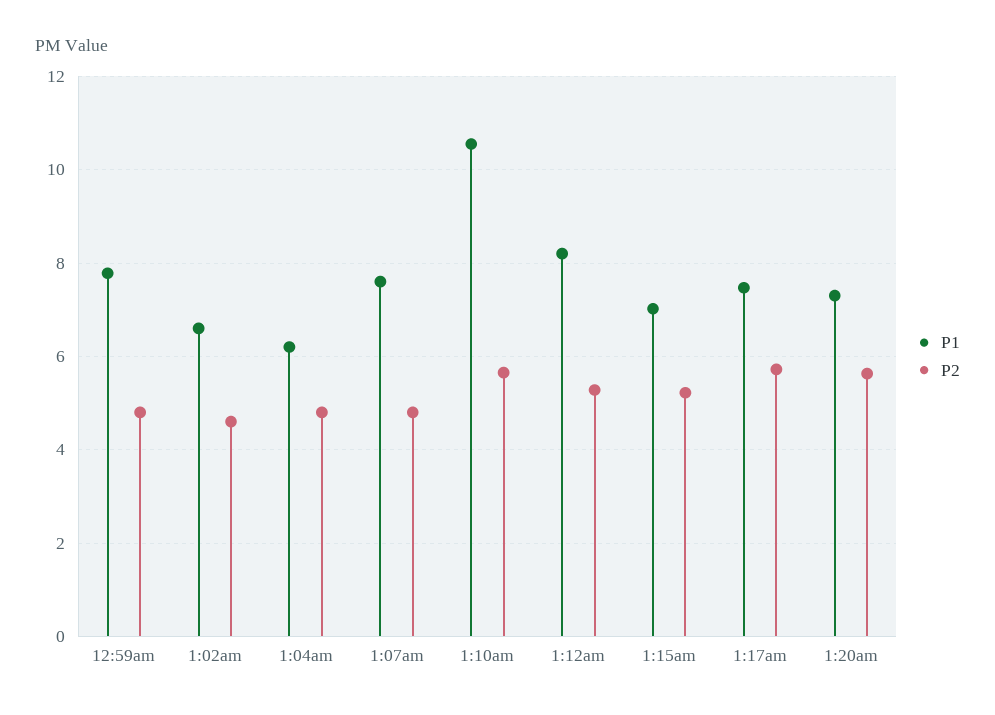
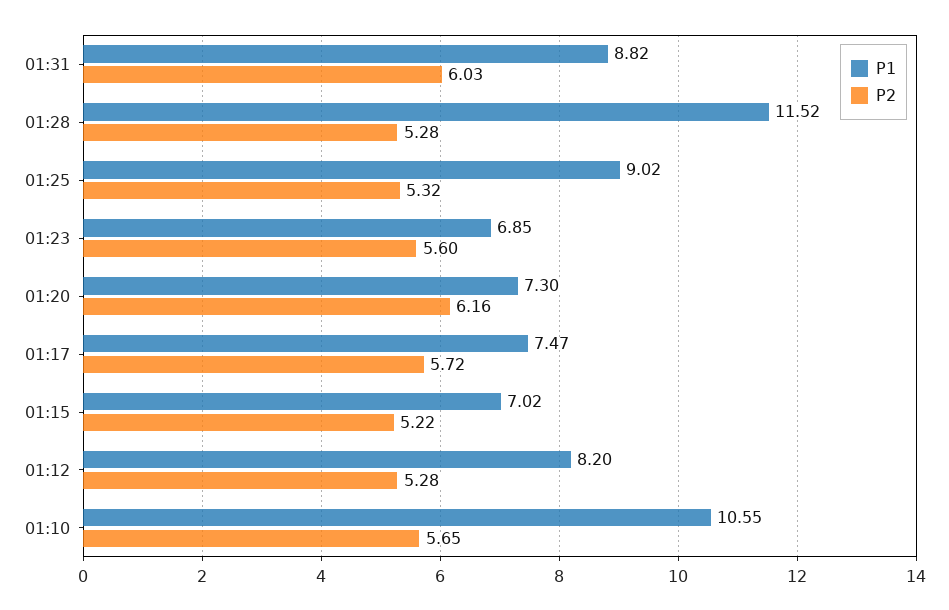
P1, 12:59am: 7.8 -> none
P2, 12:59am: 4.8 -> none
P1, 1:02am: 6.6 -> none
P2, 1:02am: 4.6 -> none
P1, 1:04am: 6.2 -> none
P2, 1:04am: 4.8 -> none
P1, 1:07am: 7.6 -> none
P2, 1:07am: 4.8 -> none
P2, 1:20am: 5.6 -> 6.16
P1, 01:31: none -> 8.82
P2, 01:31: none -> 6.03
P1, 01:28: none -> 11.52
P2, 01:28: none -> 5.28
P1, 01:25: none -> 9.02
P2, 01:25: none -> 5.32
P1, 01:23: none -> 6.85
P2, 01:23: none -> 5.6

